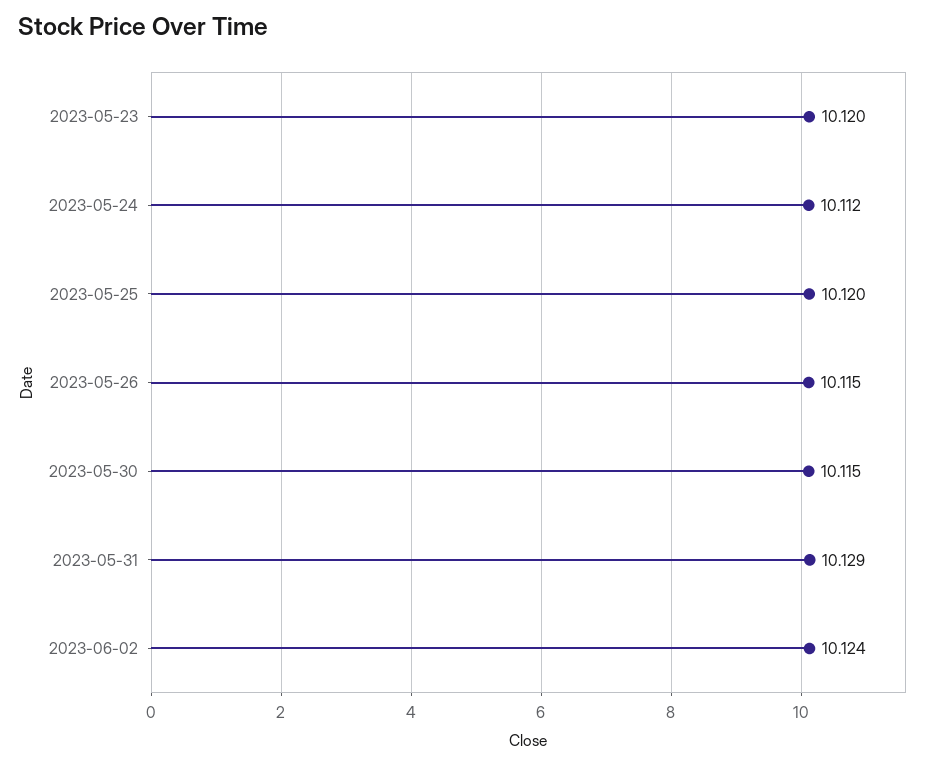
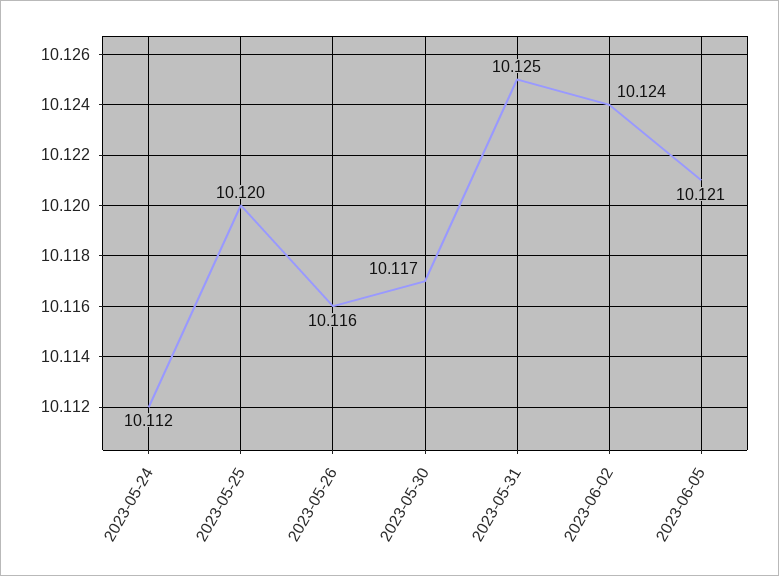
2023-05-23: 10.12 -> none
2023-05-26: 10.115 -> 10.116
2023-05-30: 10.115 -> 10.117
2023-05-31: 10.129 -> 10.125
2023-06-05: none -> 10.121

